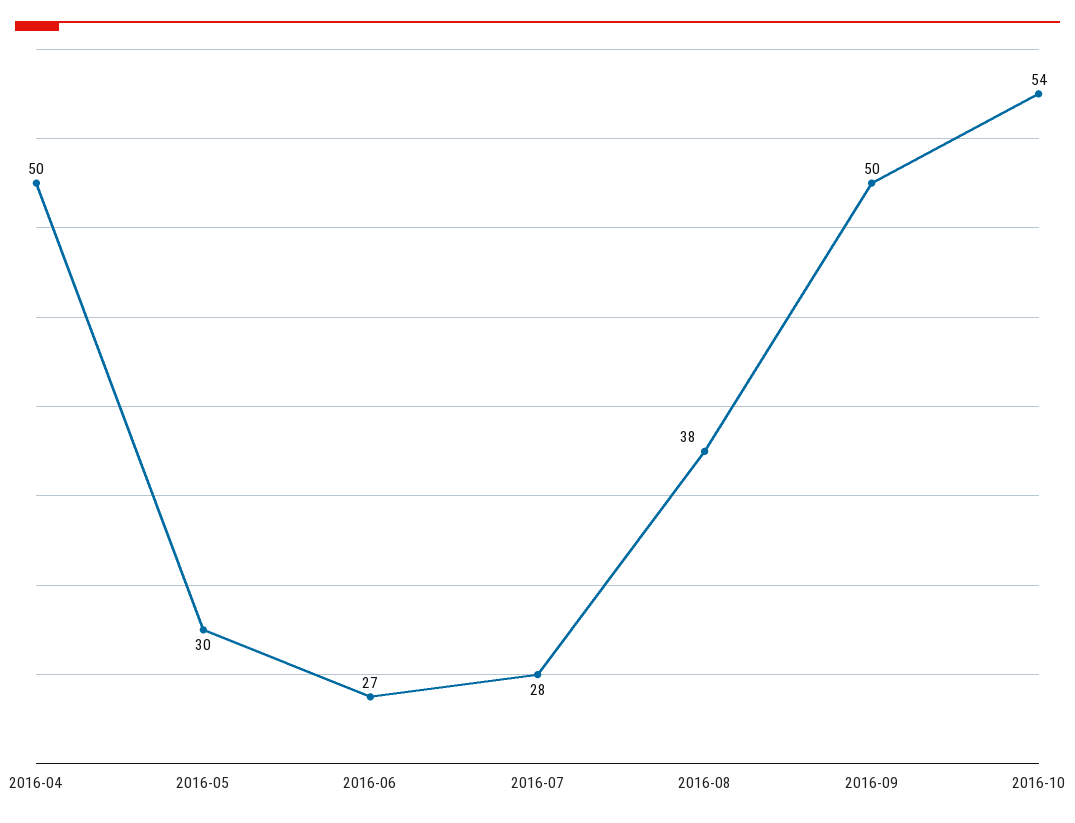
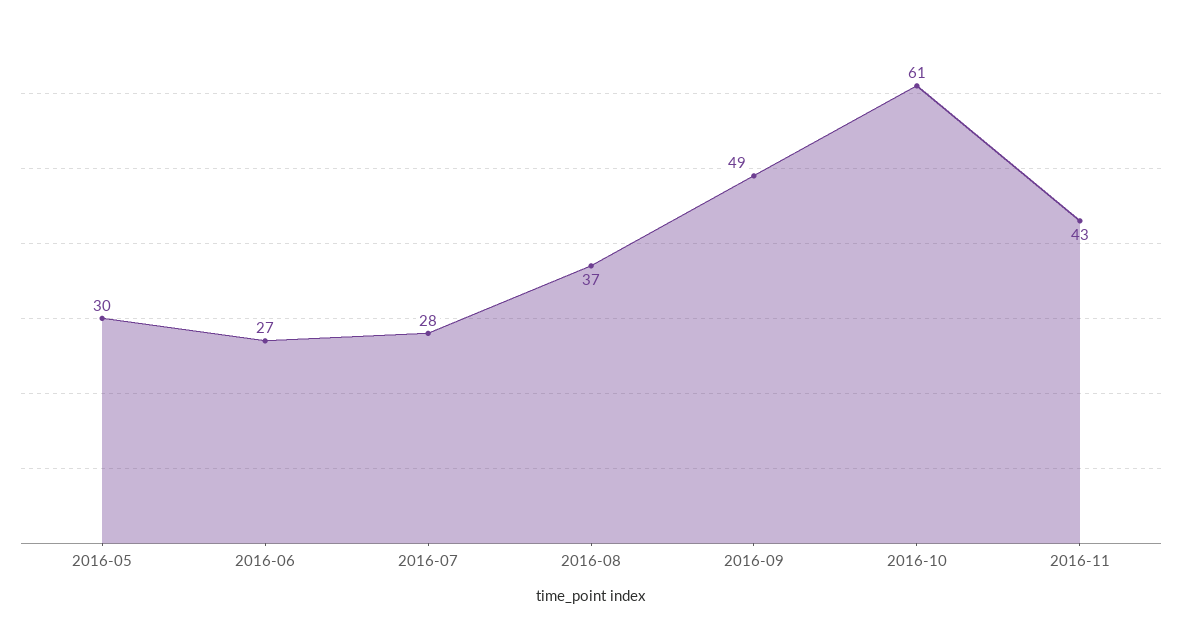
2016-04: 50 -> none
2016-08: 38 -> 37
2016-09: 50 -> 49
2016-10: 54 -> 61
2016-11: none -> 43

